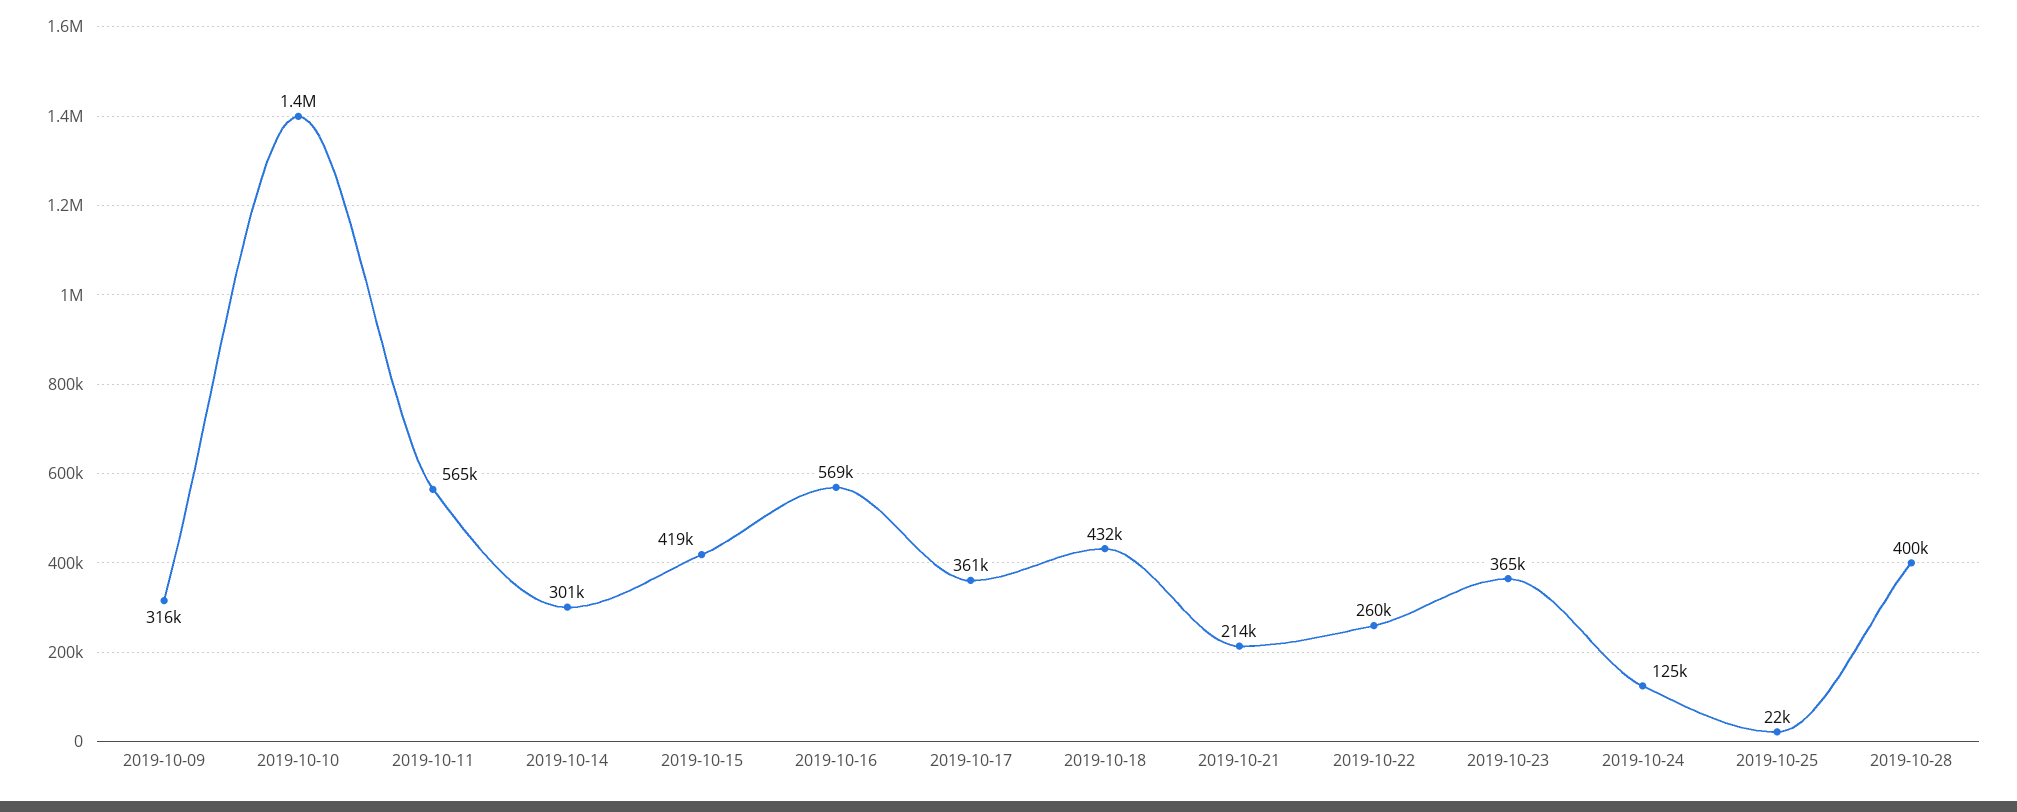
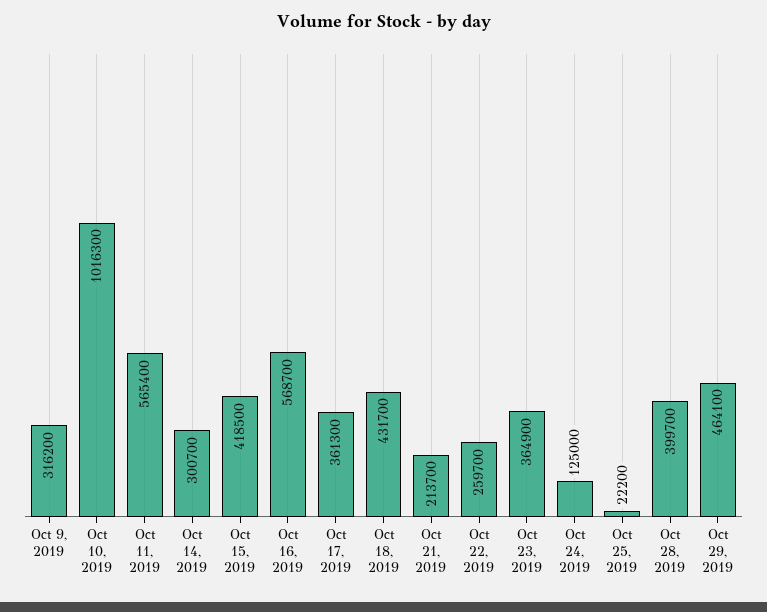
2019-10-10: 1400000 -> 1016300
Oct 29, 2019: none -> 464100

